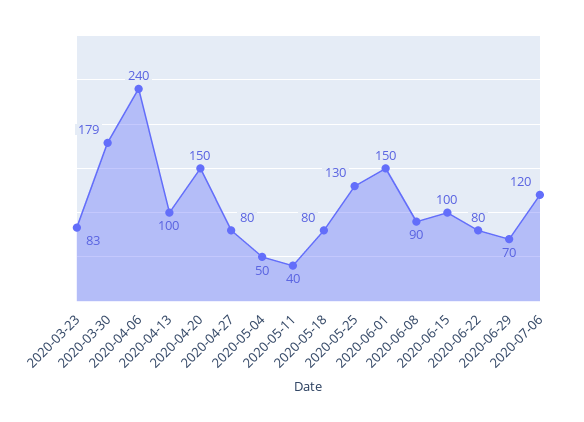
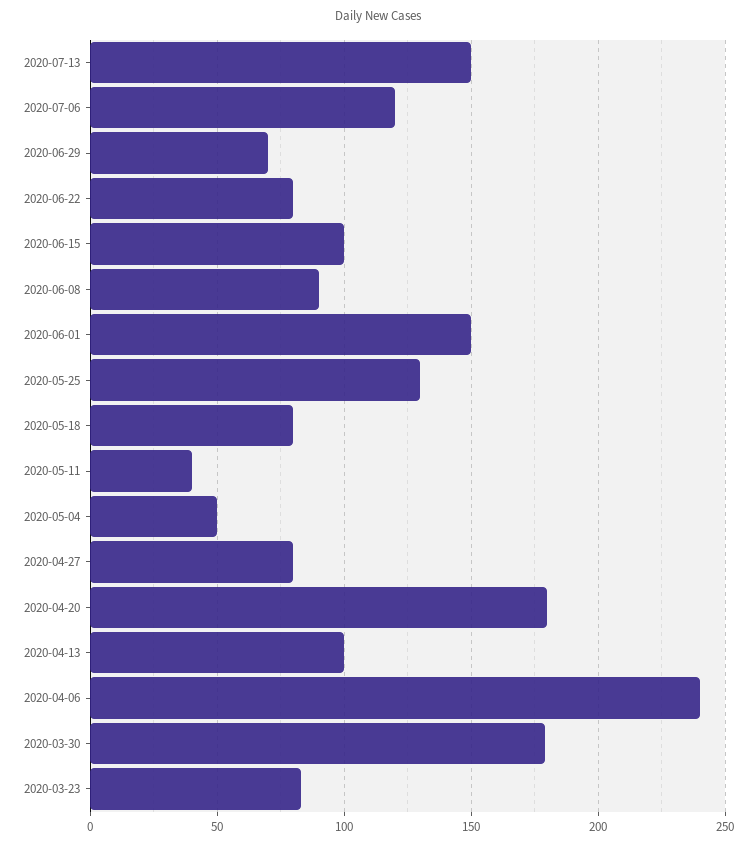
2020-04-20: 150 -> 180
2020-07-13: none -> 150

